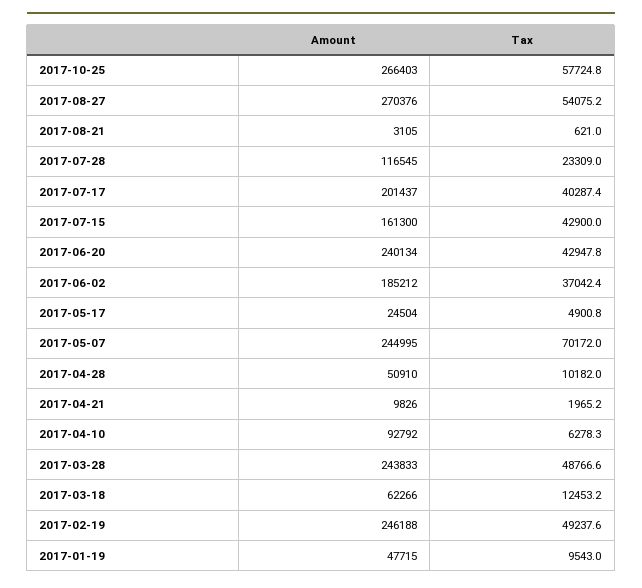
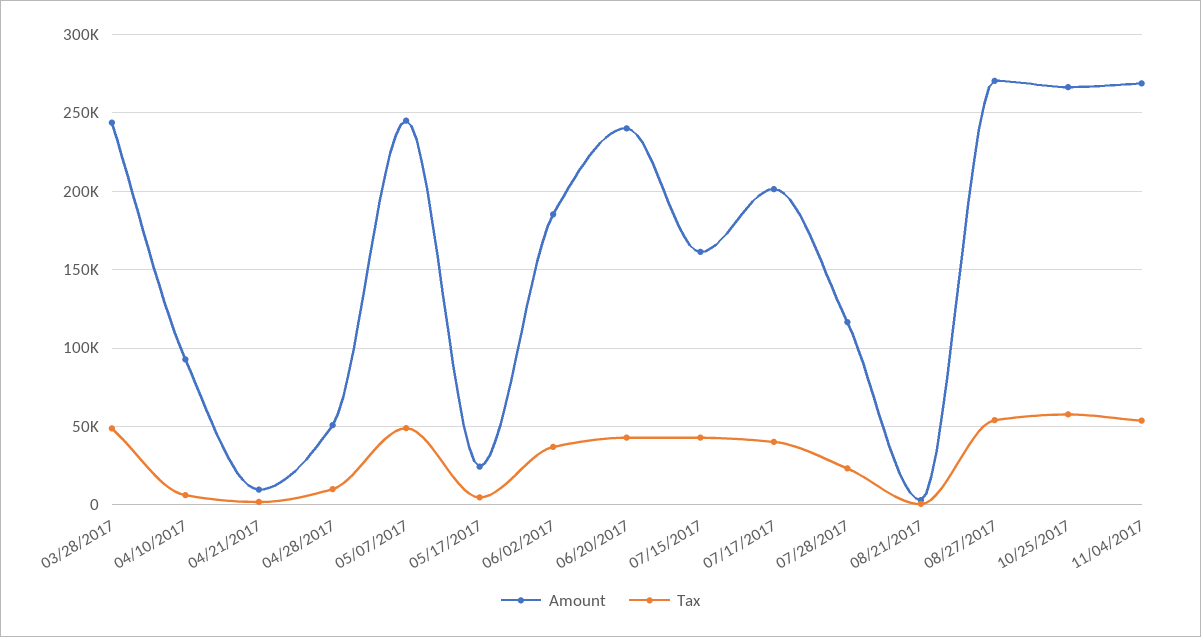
Tax, 2017-05-07: 70172 -> 50000
Amount, 2017-03-18: 62266 -> none
Tax, 2017-03-18: 12453.2 -> none
Amount, 2017-02-19: 246188 -> none
Tax, 2017-02-19: 49237.6 -> none
Amount, 2017-01-19: 47715 -> none
Tax, 2017-01-19: 9543 -> none
Amount, 11/04/2017: none -> 270000
Tax, 11/04/2017: none -> 55000

